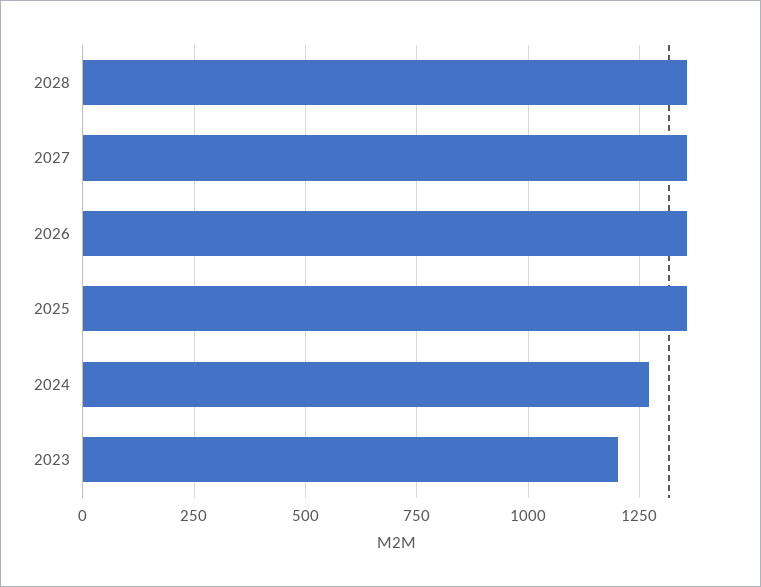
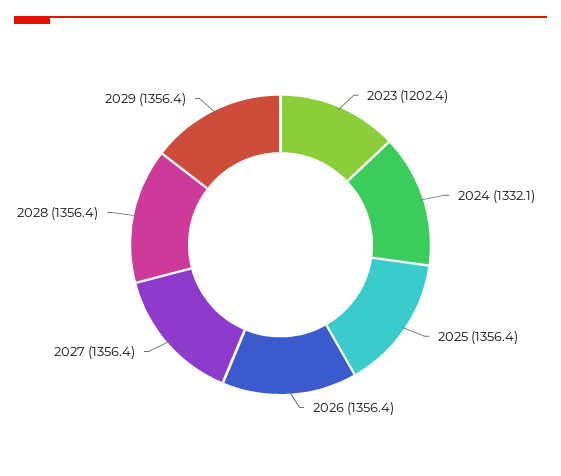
2024: 1275 -> 1332.1
2029: none -> 1356.4

